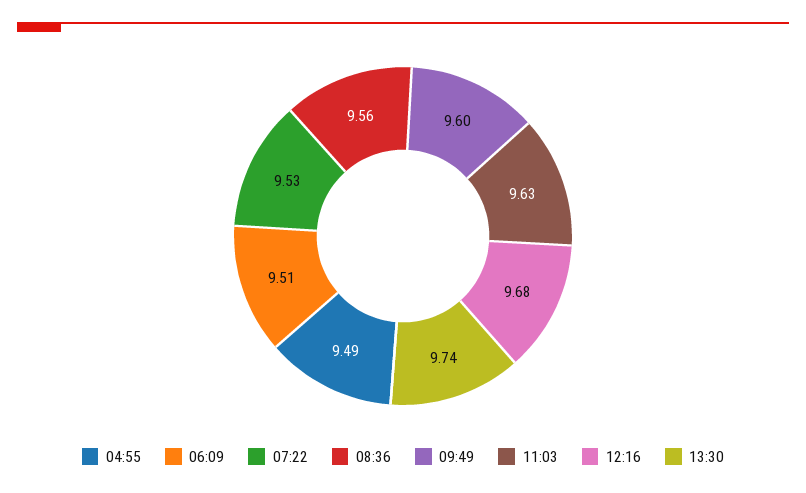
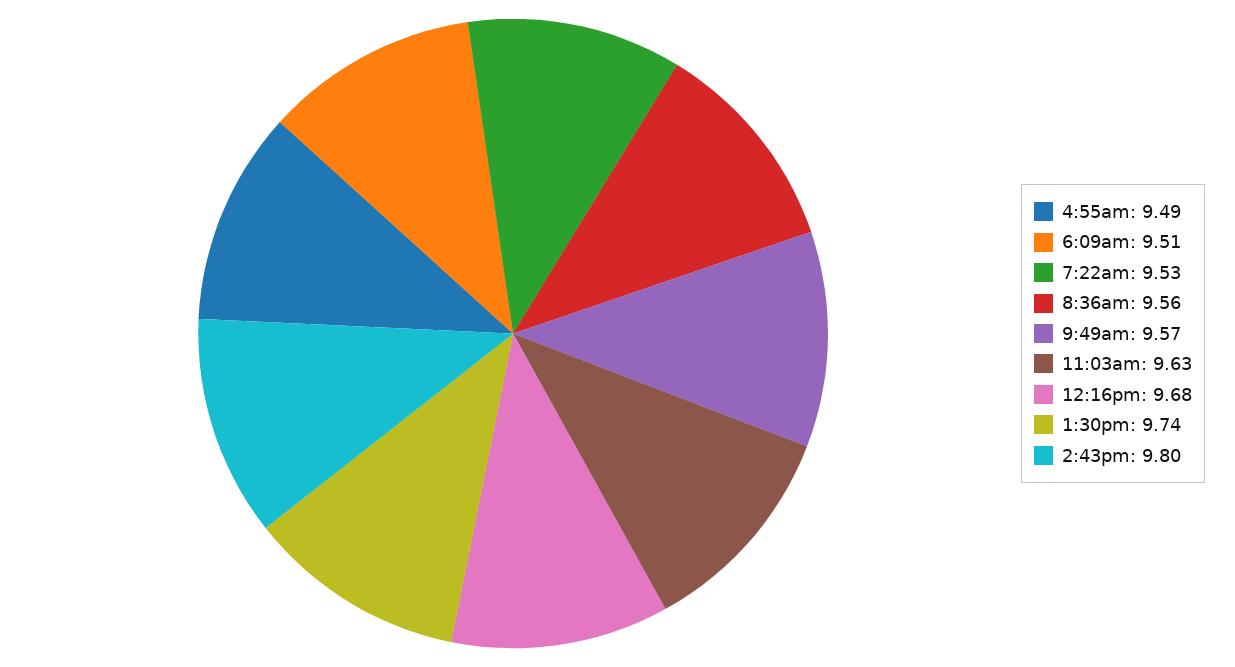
09:49: 9.6 -> 9.57
2:43pm: none -> 9.8

